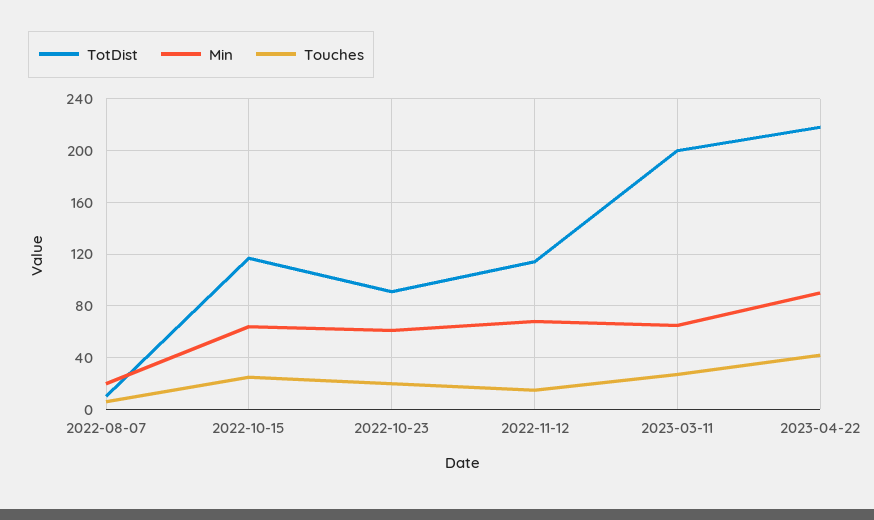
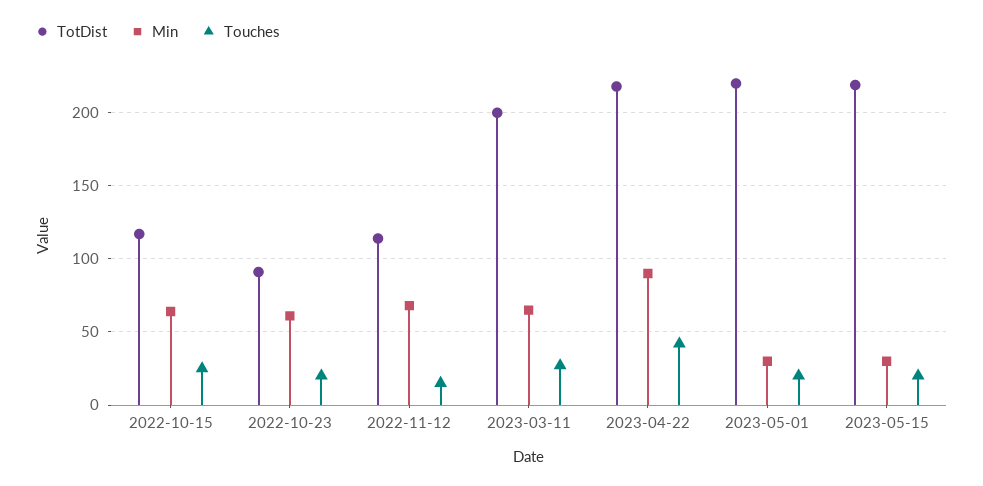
TotDist, 2022-08-07: 10 -> none
Min, 2022-08-07: 20 -> none
Touches, 2022-08-07: 5 -> none
TotDist, 2023-05-01: none -> 220
Min, 2023-05-01: none -> 30
Touches, 2023-05-01: none -> 20
TotDist, 2023-05-15: none -> 220
Min, 2023-05-15: none -> 30
Touches, 2023-05-15: none -> 20

